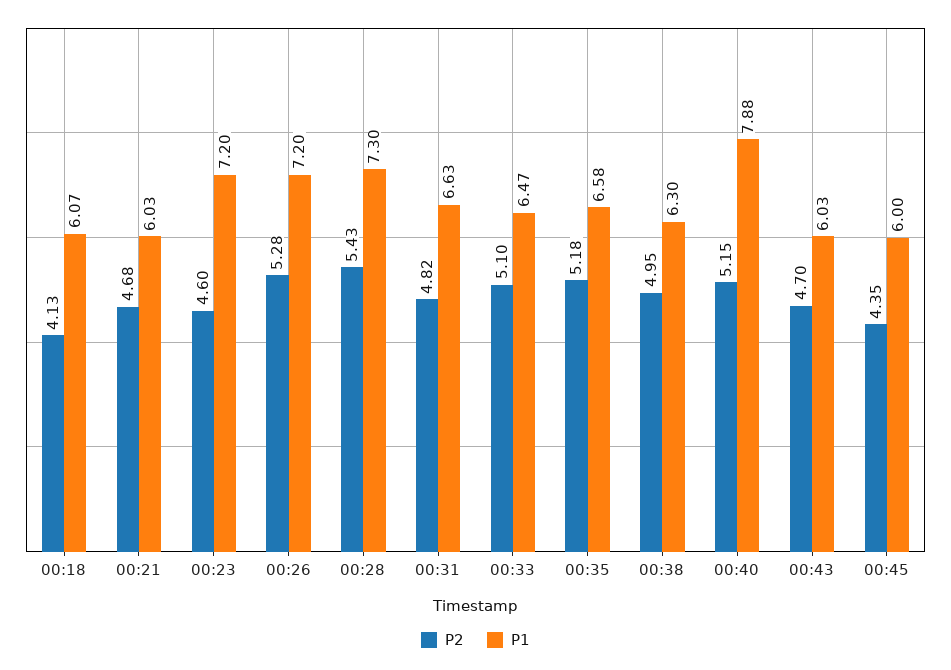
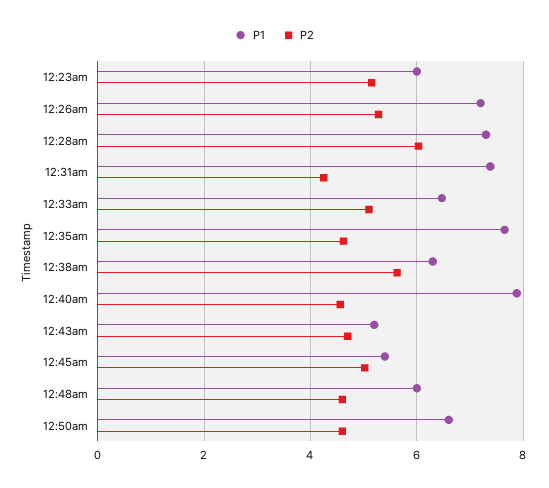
P2, 00:18: 4.13 -> none
P1, 00:18: 6.07 -> none
P2, 00:21: 4.68 -> none
P1, 00:21: 6.03 -> none
P2, 00:23: 4.6 -> 5.2
P1, 00:23: 7.2 -> 6
P2, 00:28: 5.43 -> 6
P2, 00:31: 4.82 -> 4.2
P1, 00:31: 6.63 -> 7.4
P2, 00:35: 5.18 -> 4.6
P1, 00:35: 6.58 -> 7.6
P2, 00:38: 4.95 -> 5.6
P2, 00:40: 5.15 -> 4.6
P1, 00:43: 6.03 -> 5.2
P2, 00:45: 4.35 -> 5
P1, 00:45: 6 -> 5.4
P1, 12:48am: none -> 6
P2, 12:48am: none -> 4.6
P1, 12:50am: none -> 6.6
P2, 12:50am: none -> 4.6

